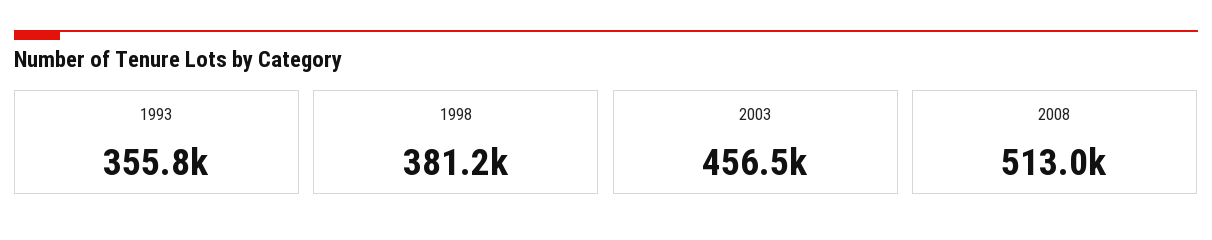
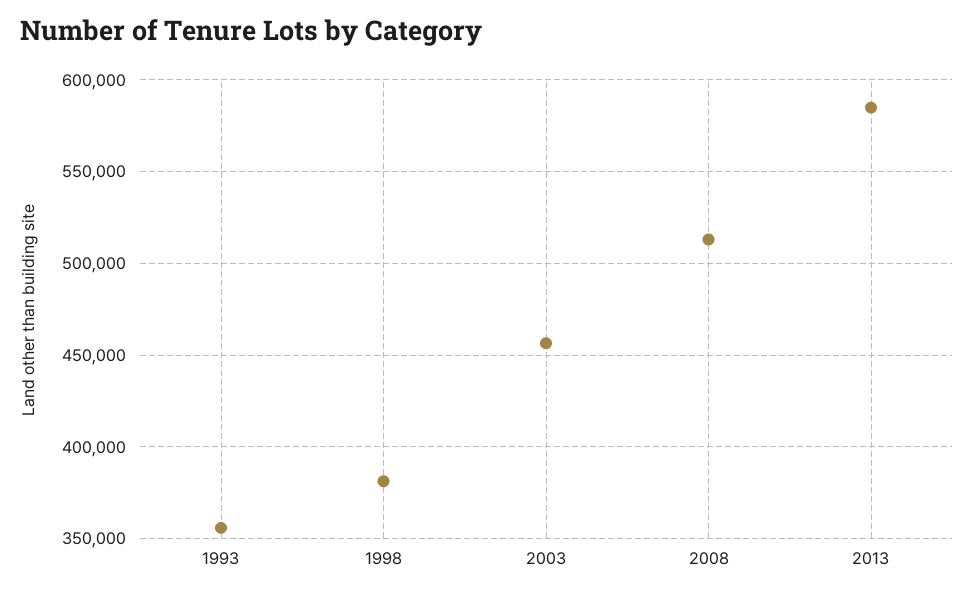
2013: none -> 585000

